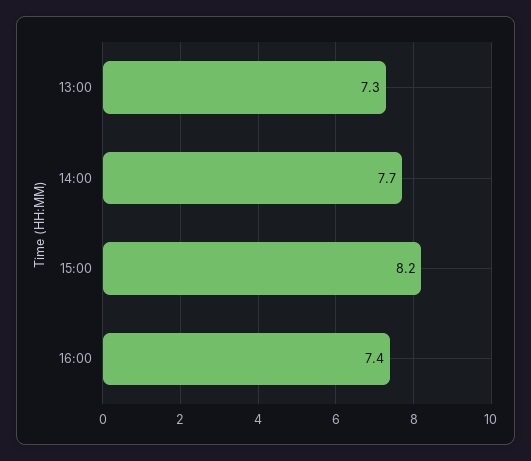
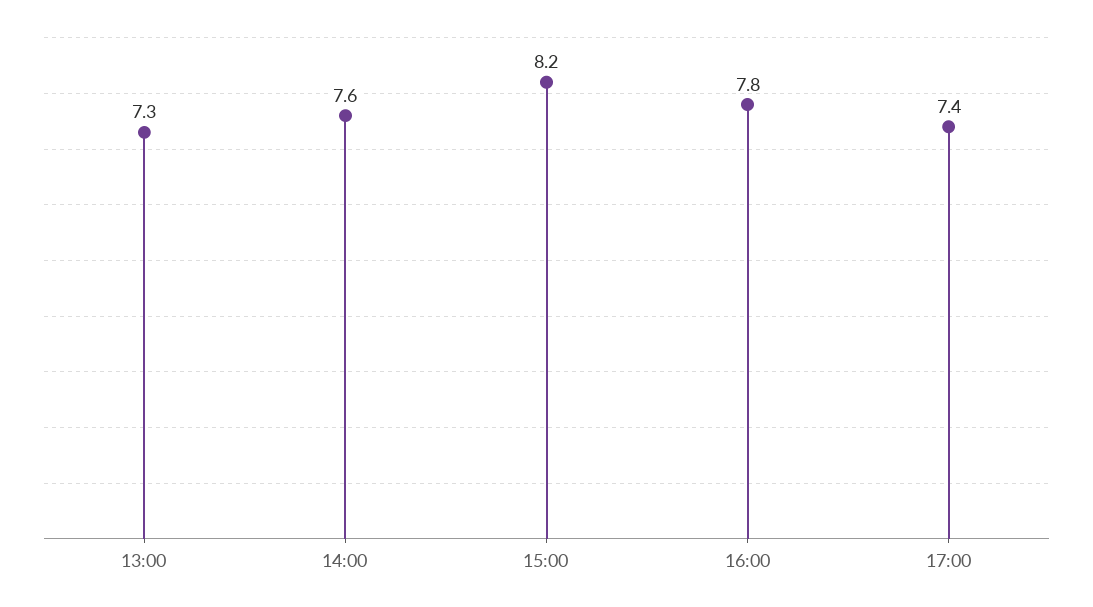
14:00: 7.7 -> 7.6
16:00: 7.4 -> 7.8
17:00: none -> 7.4

